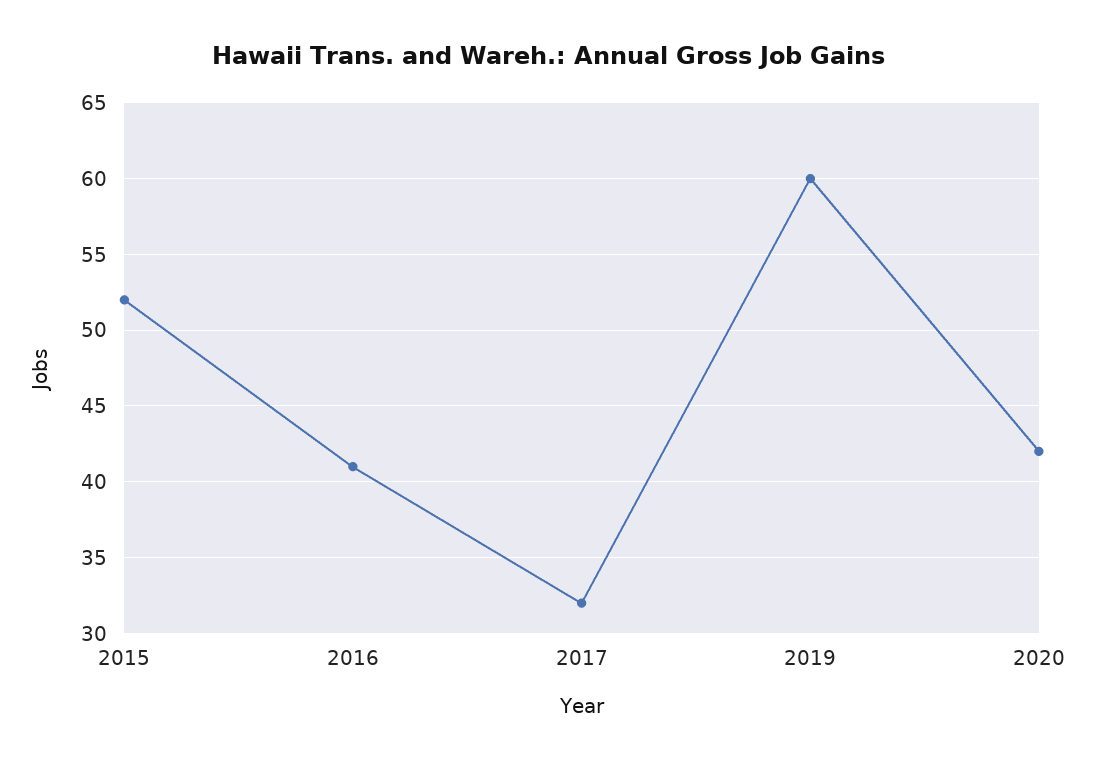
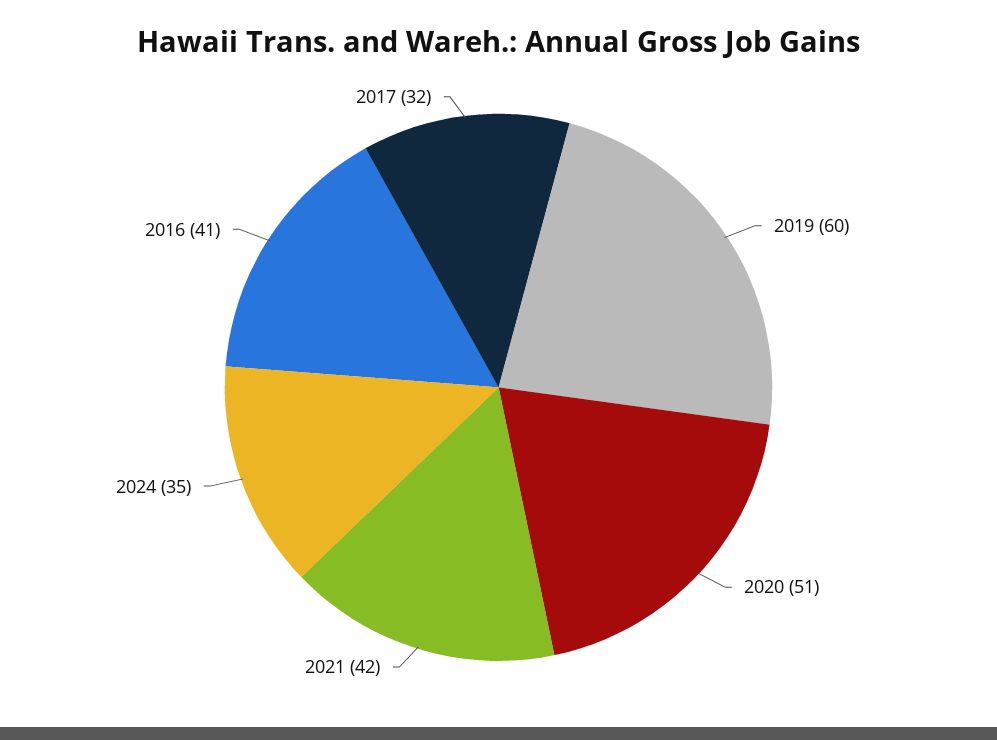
2015: 52 -> none
2020: 42 -> 51
2021: none -> 42
2024: none -> 35

